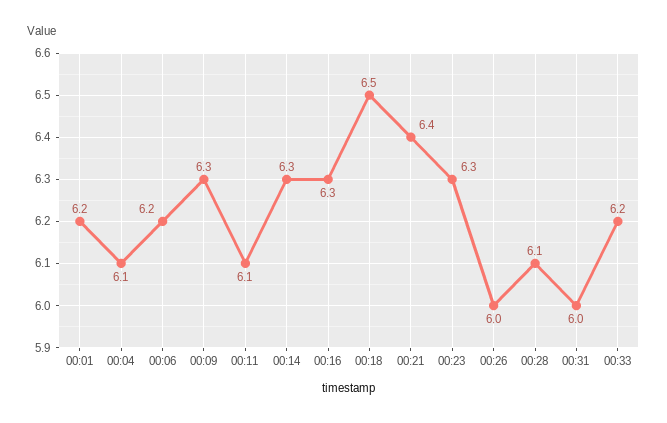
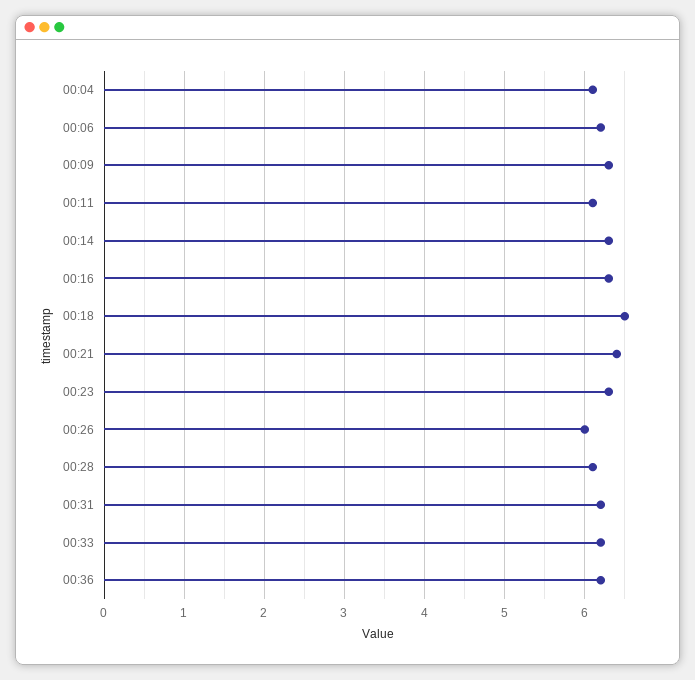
00:01: 6.2 -> none
00:31: 6 -> 6.2
00:36: none -> 6.2

